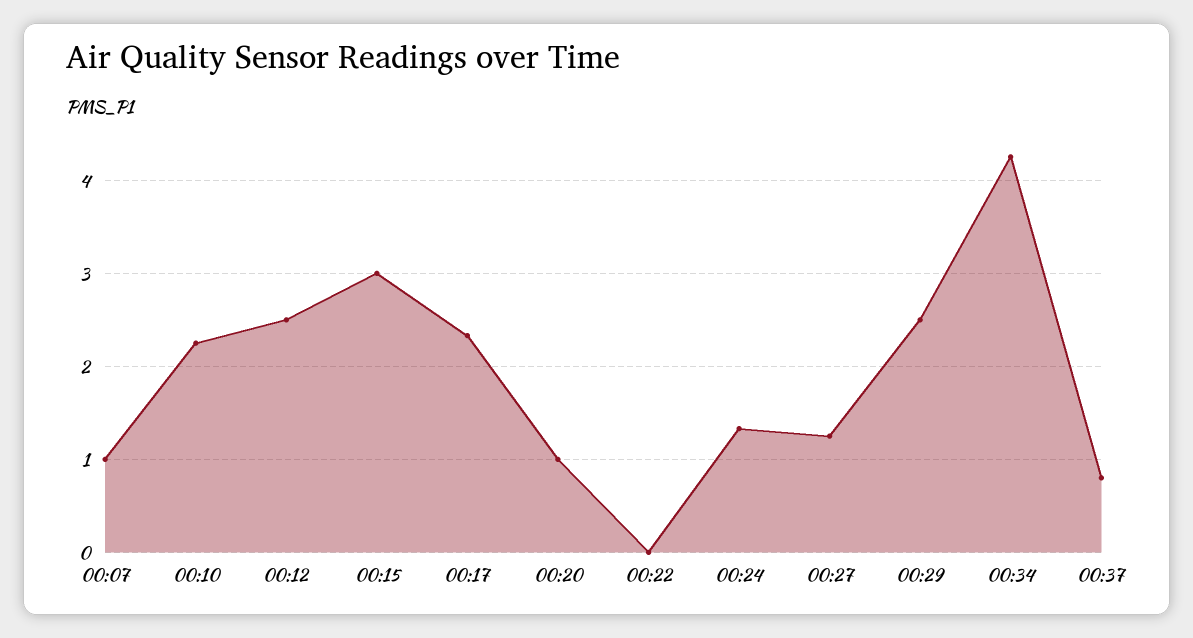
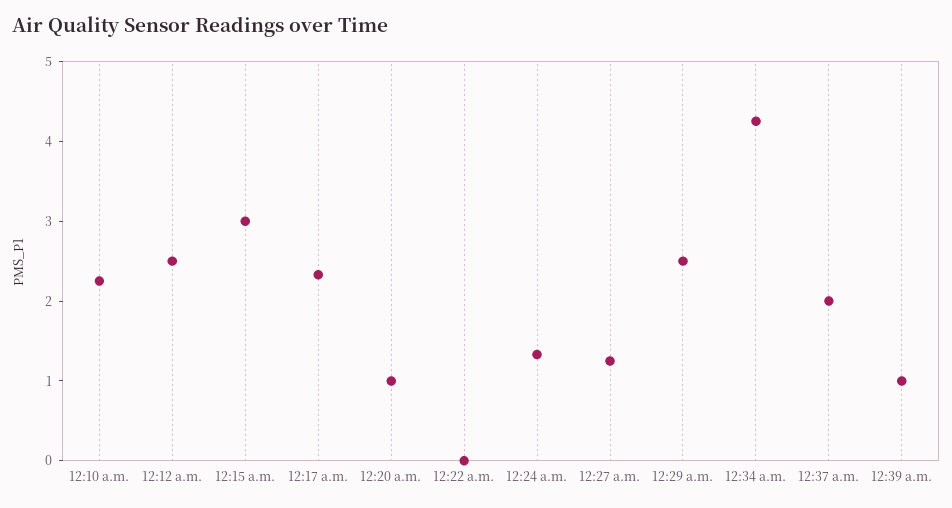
00:07: 1 -> none
00:37: 0.8 -> 2
12:39 a.m.: none -> 1

